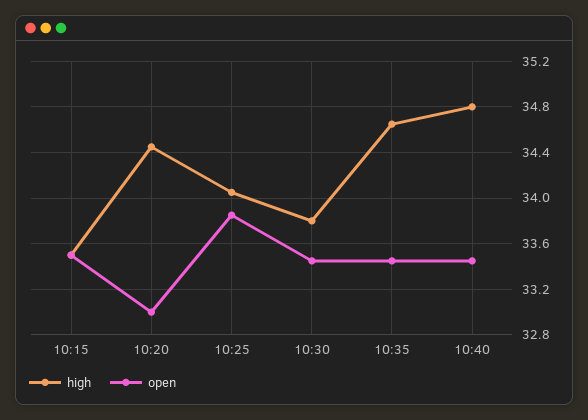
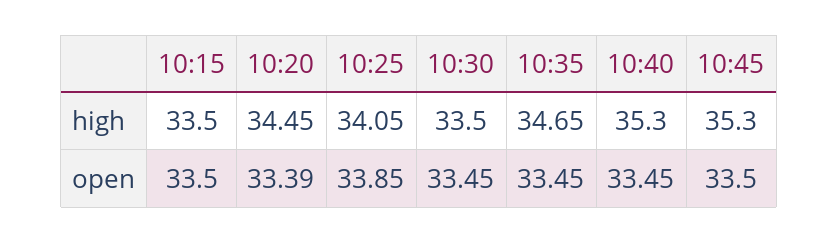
open, 10:20: 33 -> 33.39
high, 10:30: 33.8 -> 33.5
high, 10:40: 34.8 -> 35.3
high, 10:45: none -> 35.3
open, 10:45: none -> 33.5

